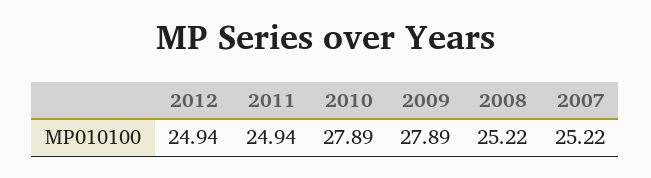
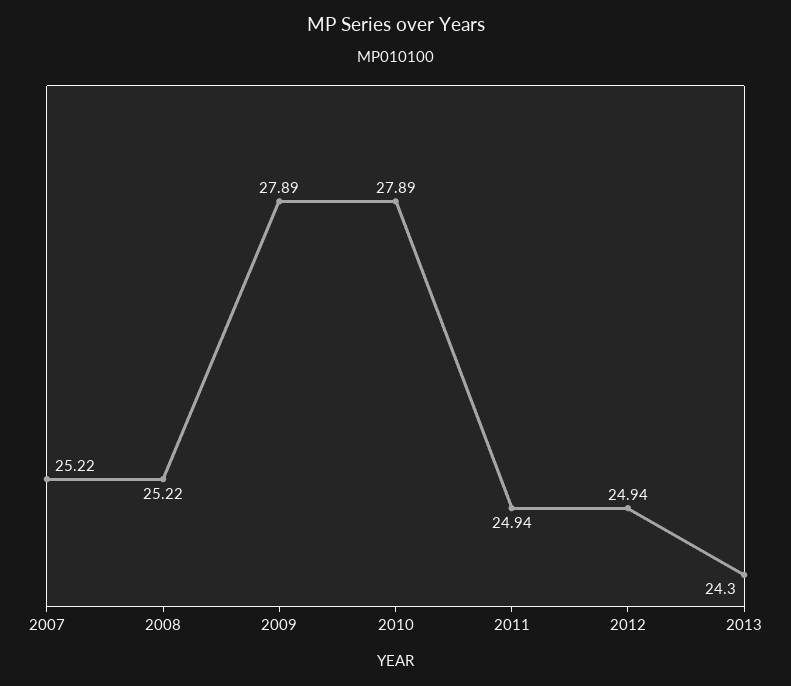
2013: none -> 24.3

